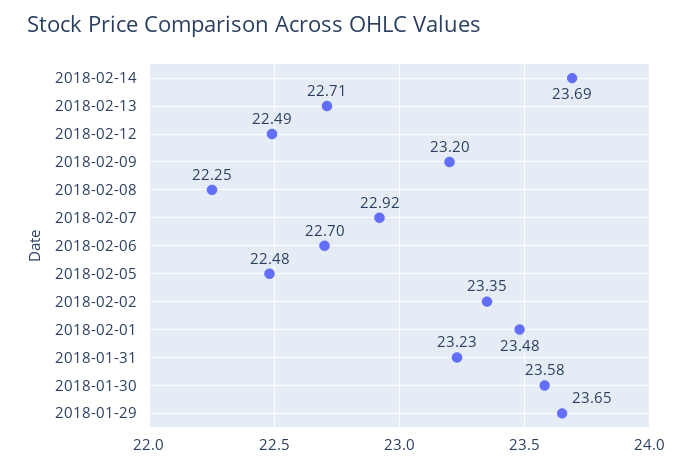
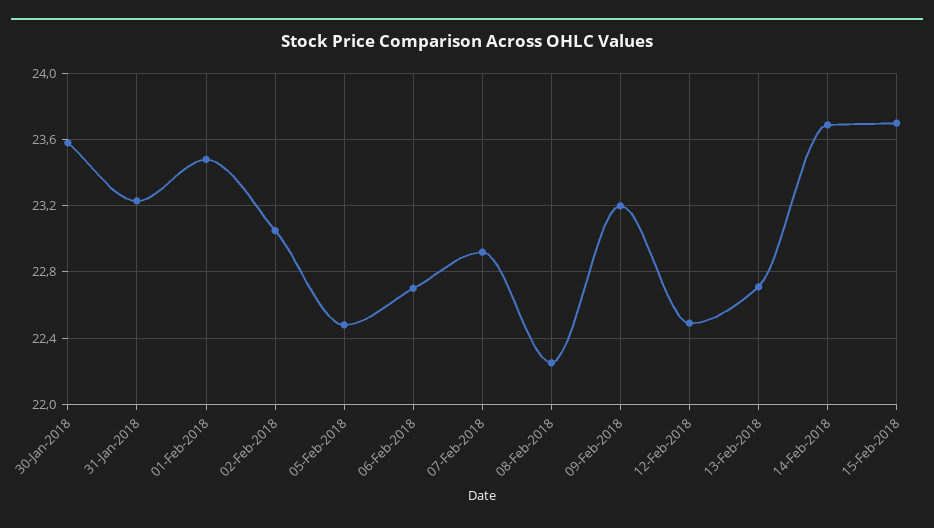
2018-02-02: 23.35 -> 23.05
2018-01-29: 23.65 -> none
15-Feb-2018: none -> 23.7

